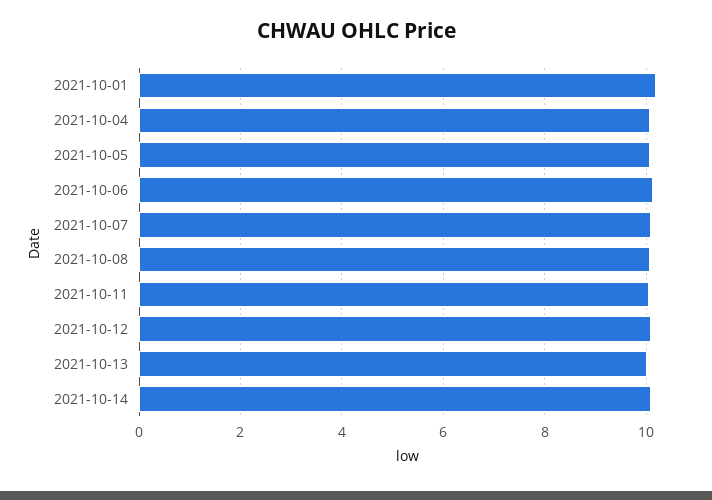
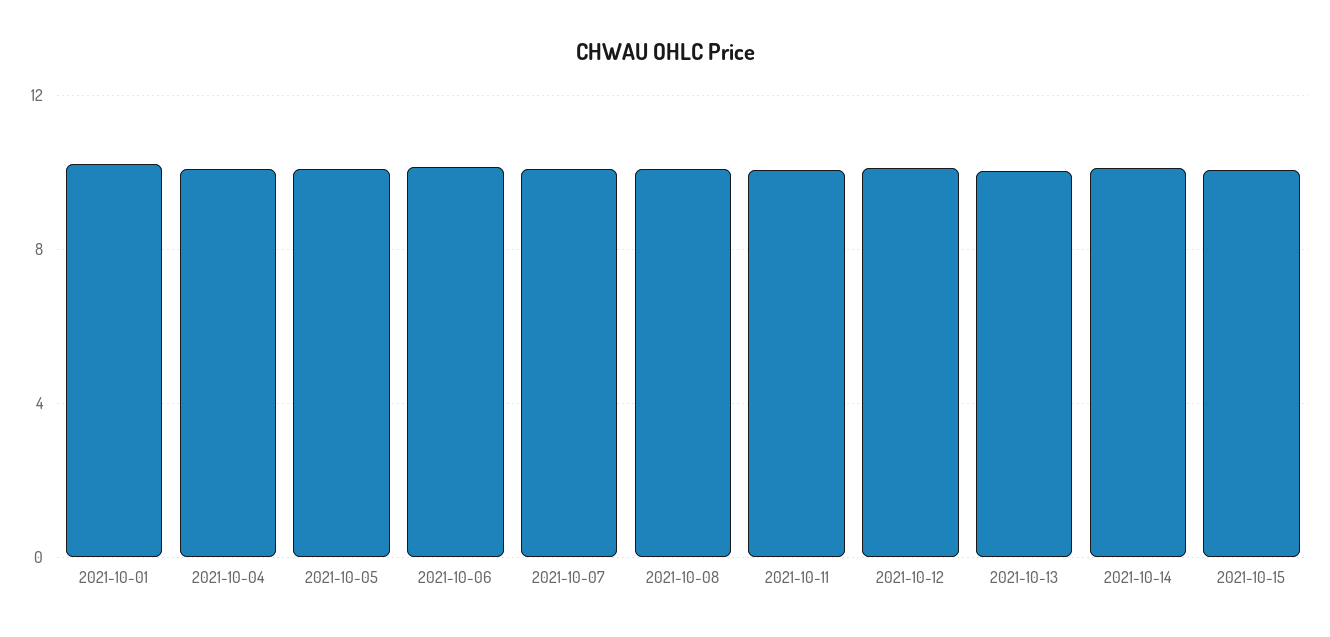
2021-10-15: none -> 10

